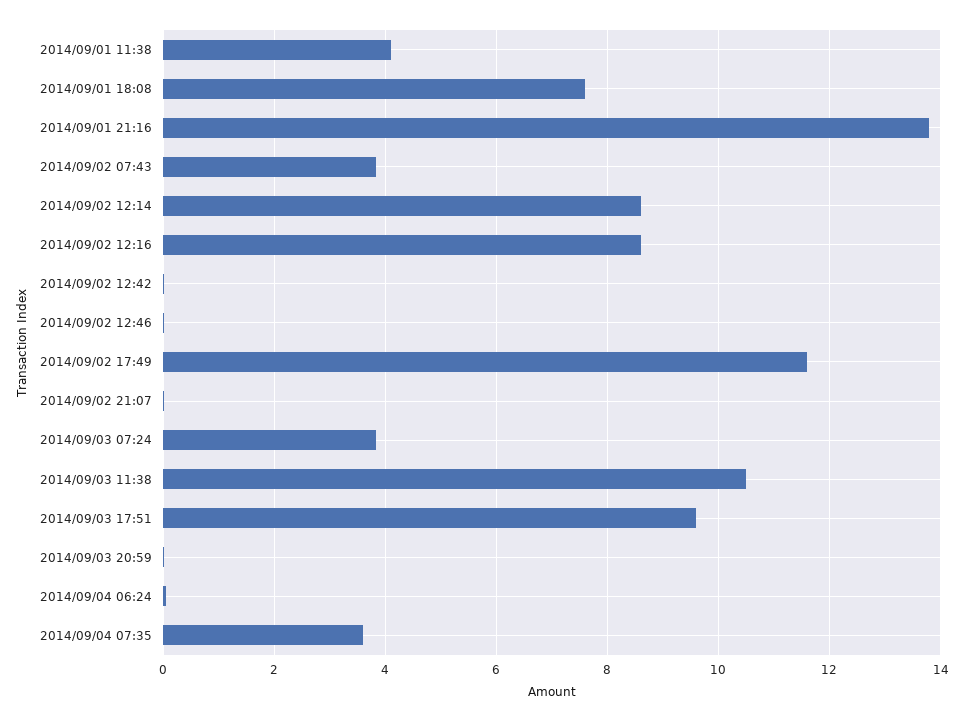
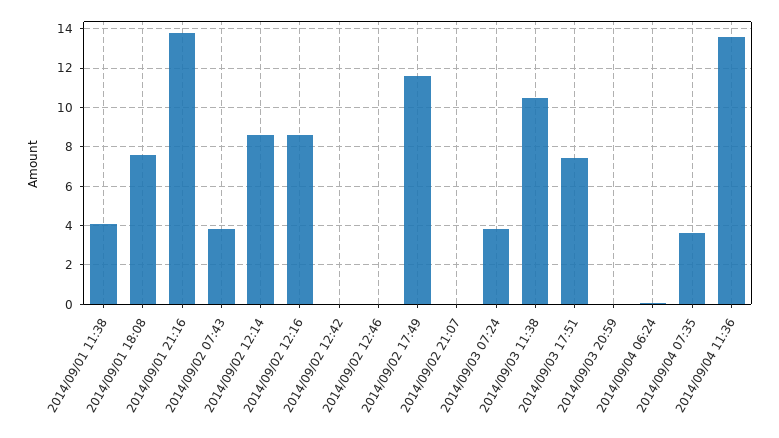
2014/09/03 17:51: 9.6 -> 7.5
2014/09/04 11:36: none -> 13.5

